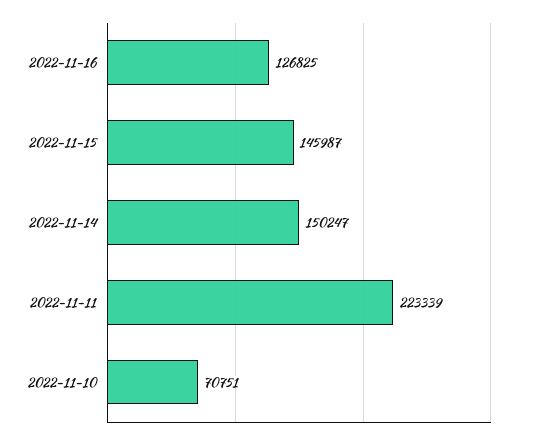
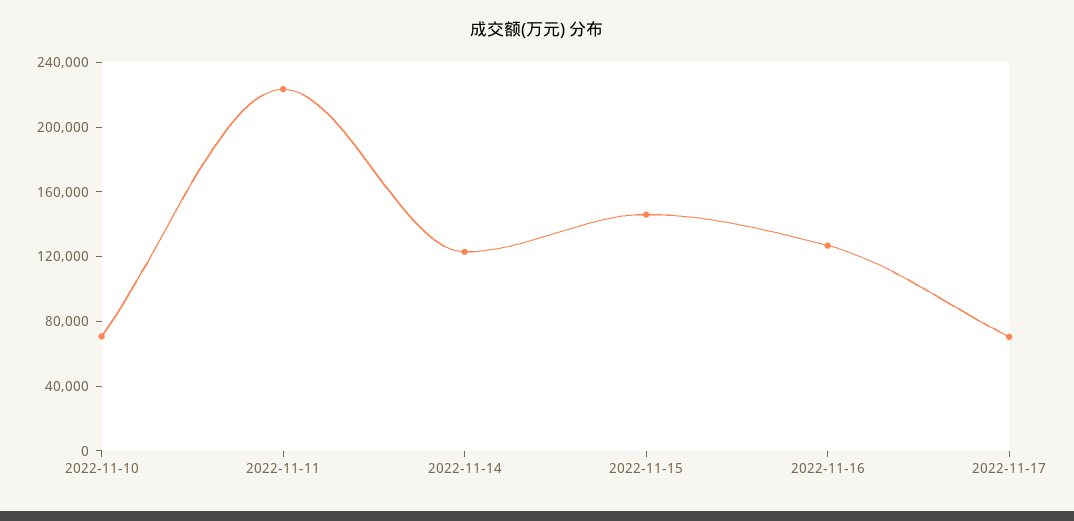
2022-11-14: 150247 -> 120000
2022-11-17: none -> 70000

